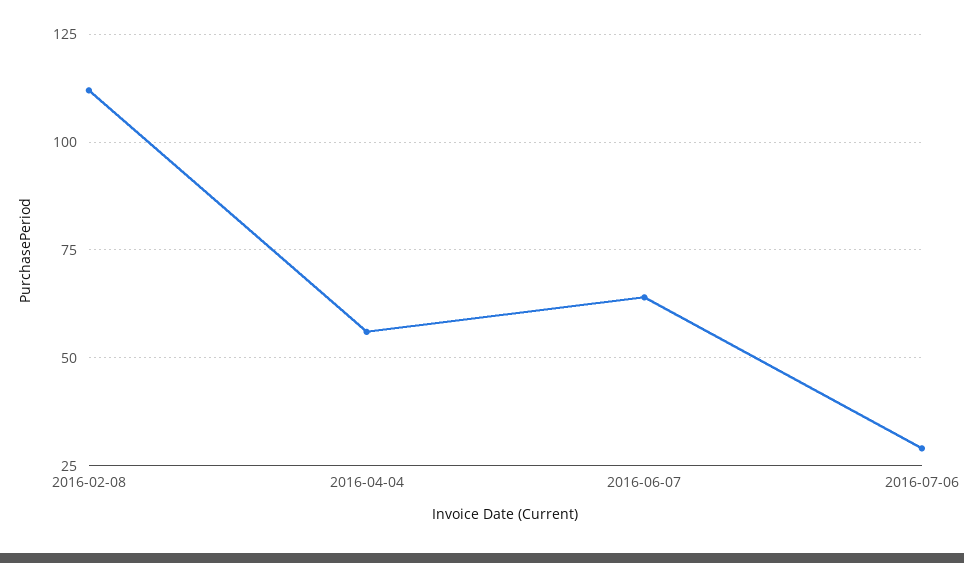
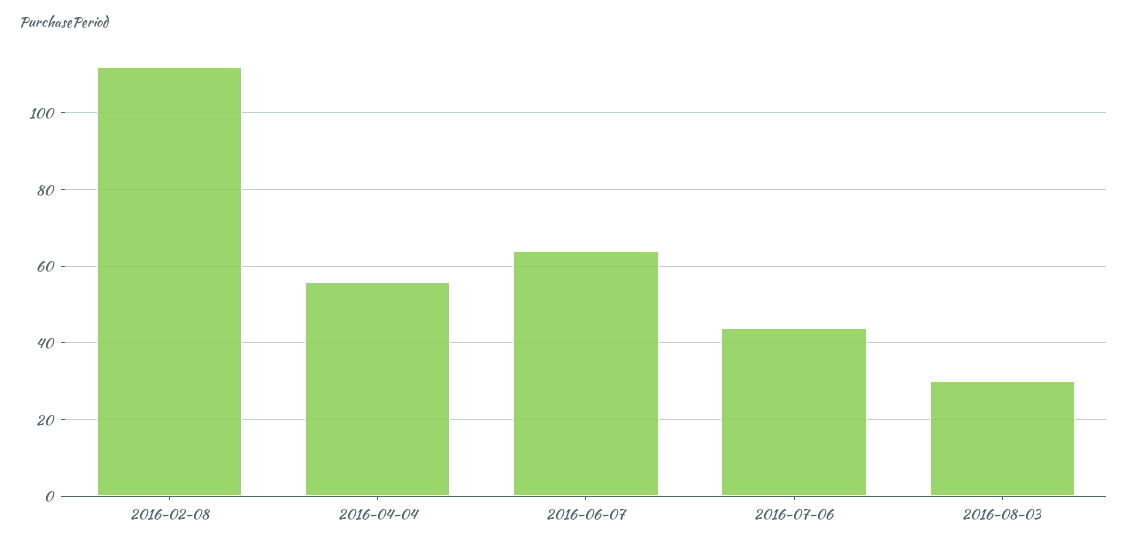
2016-07-06: 30 -> 45
2016-08-03: none -> 30

